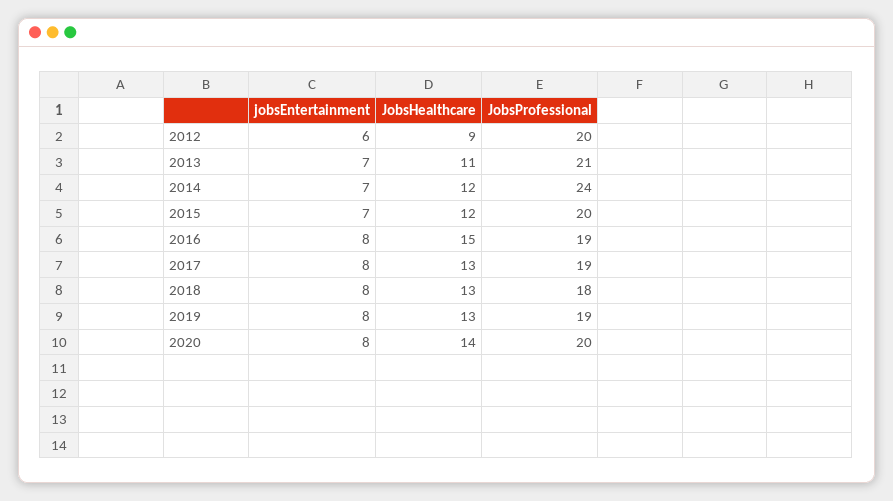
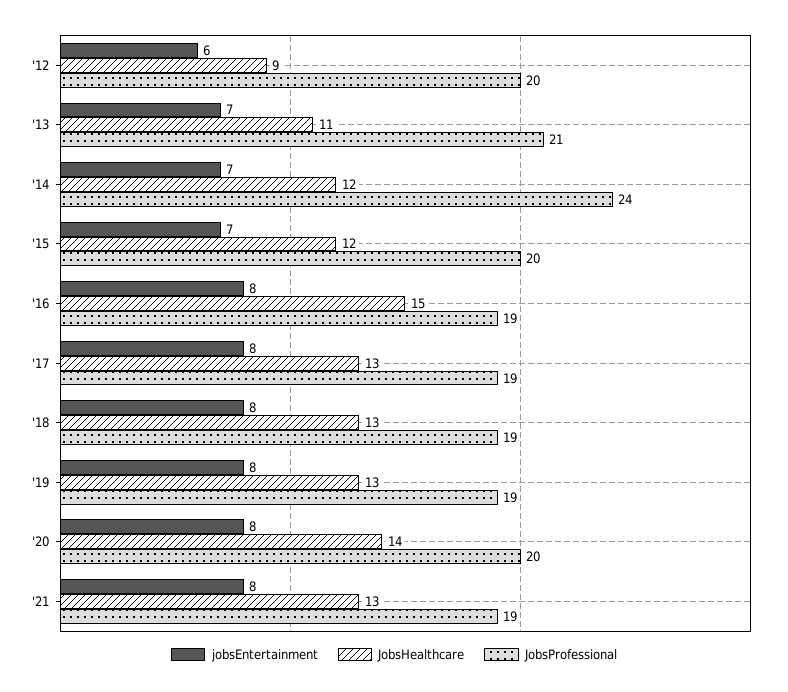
JobsProfessional, 2018: 18 -> 19
jobsEntertainment, '21: none -> 8
JobsHealthcare, '21: none -> 13
JobsProfessional, '21: none -> 19

